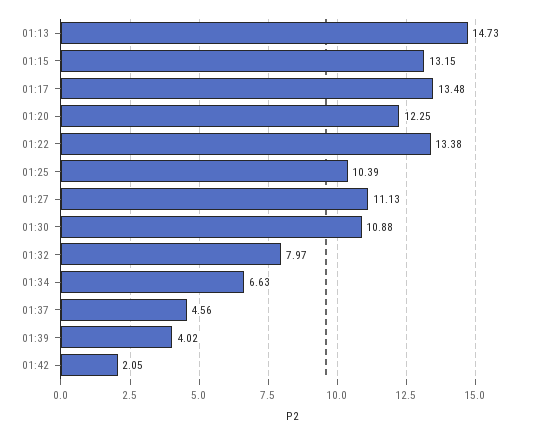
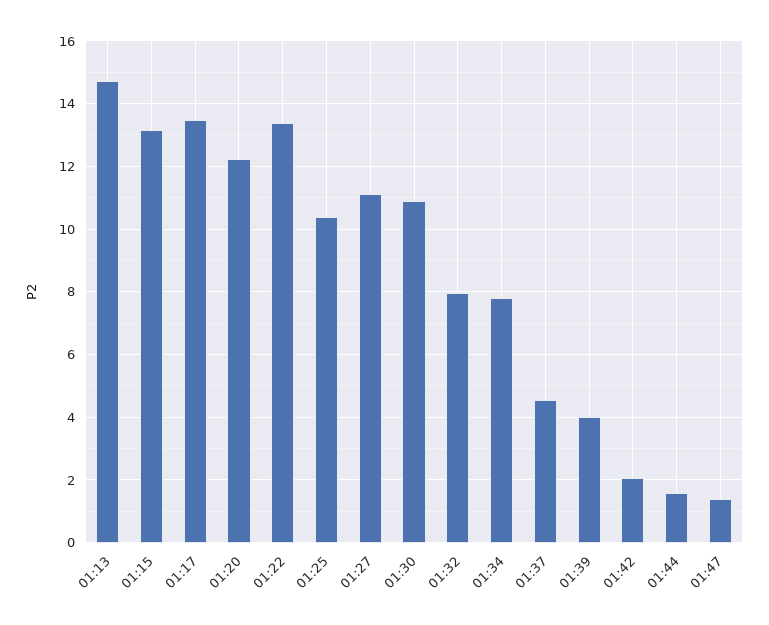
01:34: 6.63 -> 7.8
01:44: none -> 1.6
01:47: none -> 1.4

